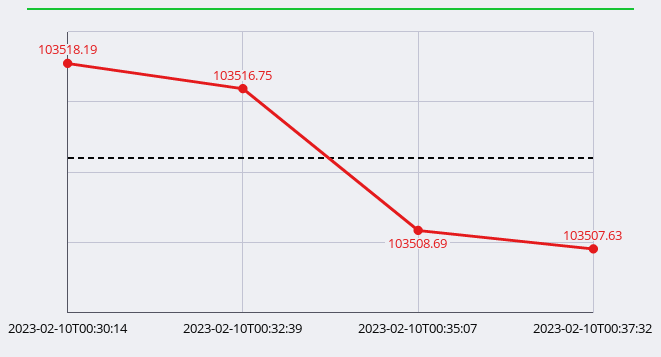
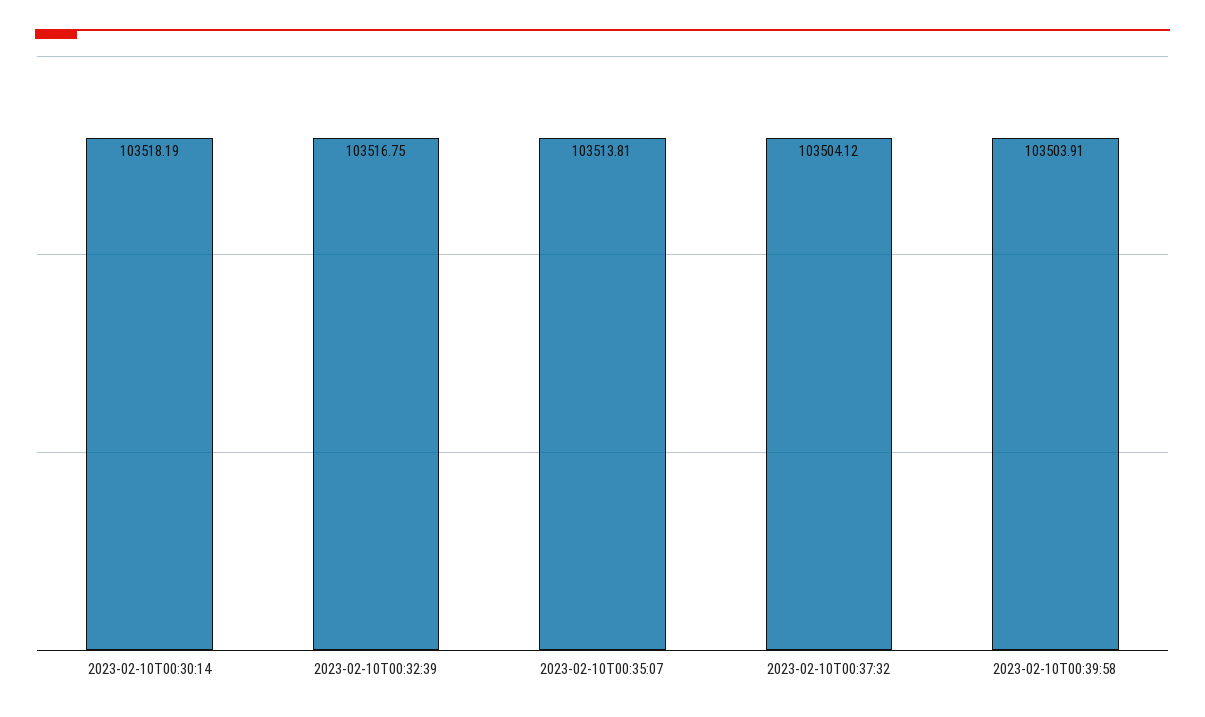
2023-02-10T00:35:07: 103508.69 -> 103513.81
2023-02-10T00:37:32: 103507.63 -> 103504.12
2023-02-10T00:39:58: none -> 103503.91

